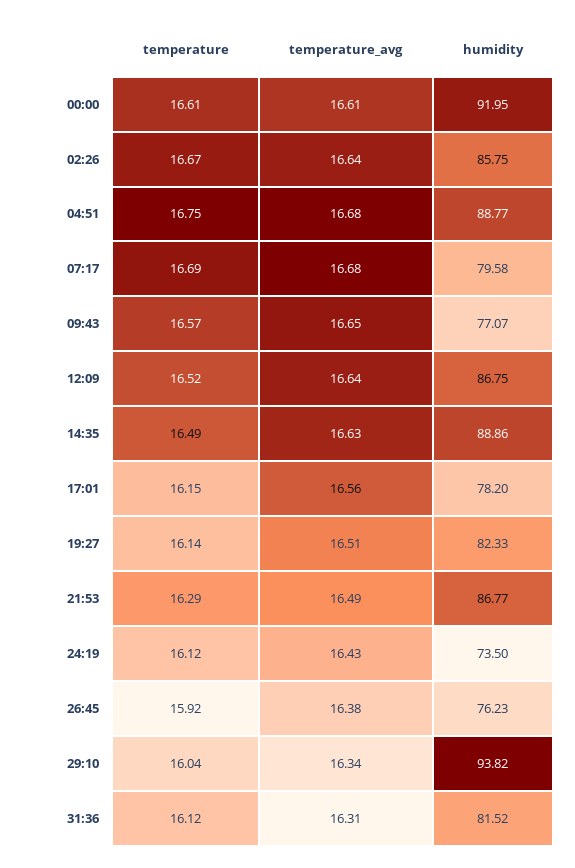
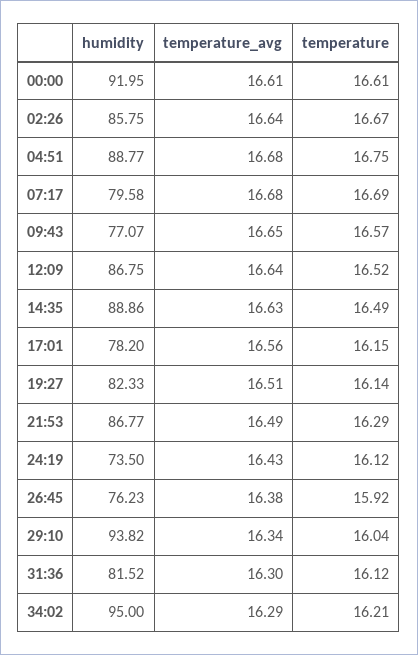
temperature_avg, 31:36: 16.31 -> 16.3
humidity, 34:02: none -> 95
temperature_avg, 34:02: none -> 16.29
temperature, 34:02: none -> 16.21

